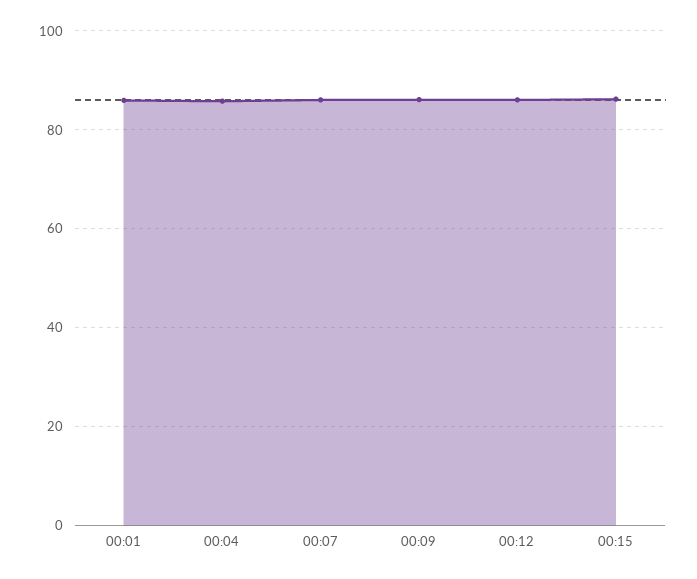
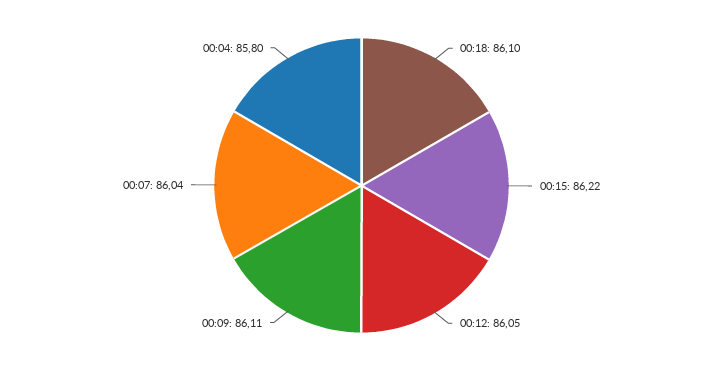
00:01: 86 -> none
00:18: none -> 86.1

